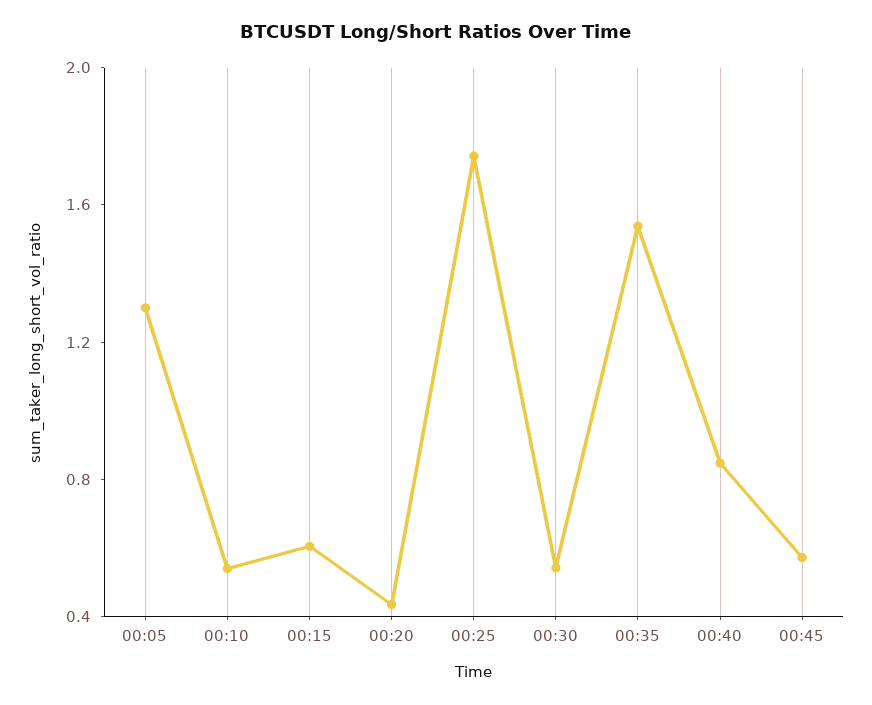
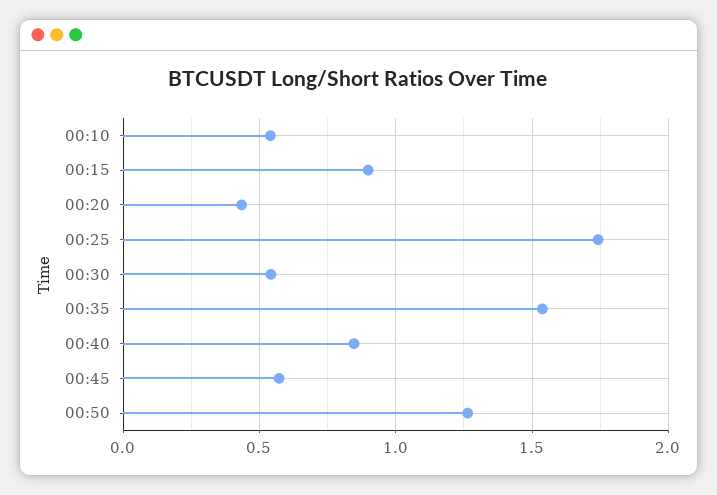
00:05: 1.3 -> none
00:15: 0.6 -> 0.9
00:50: none -> 1.25

